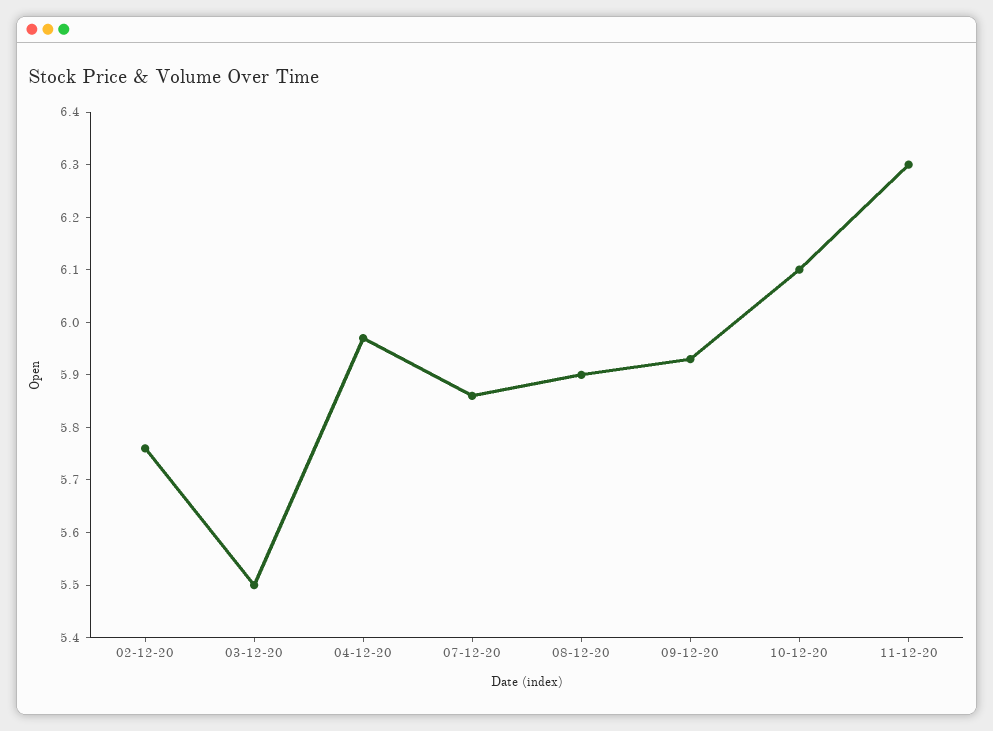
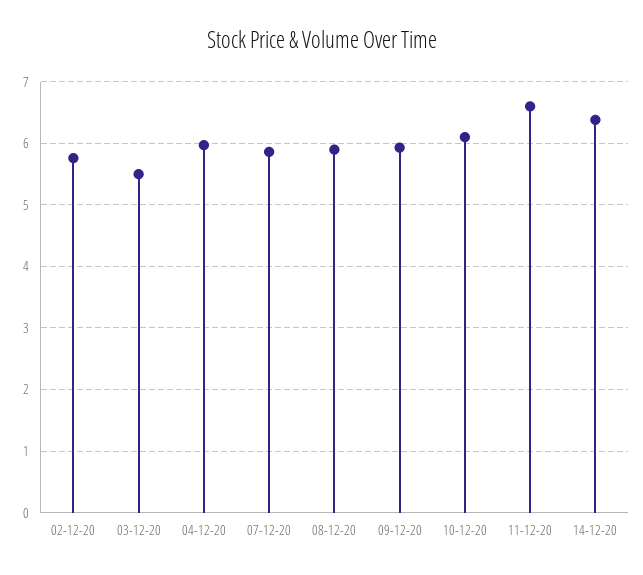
11-12-20: 6.3 -> 6.6
14-12-20: none -> 6.4

